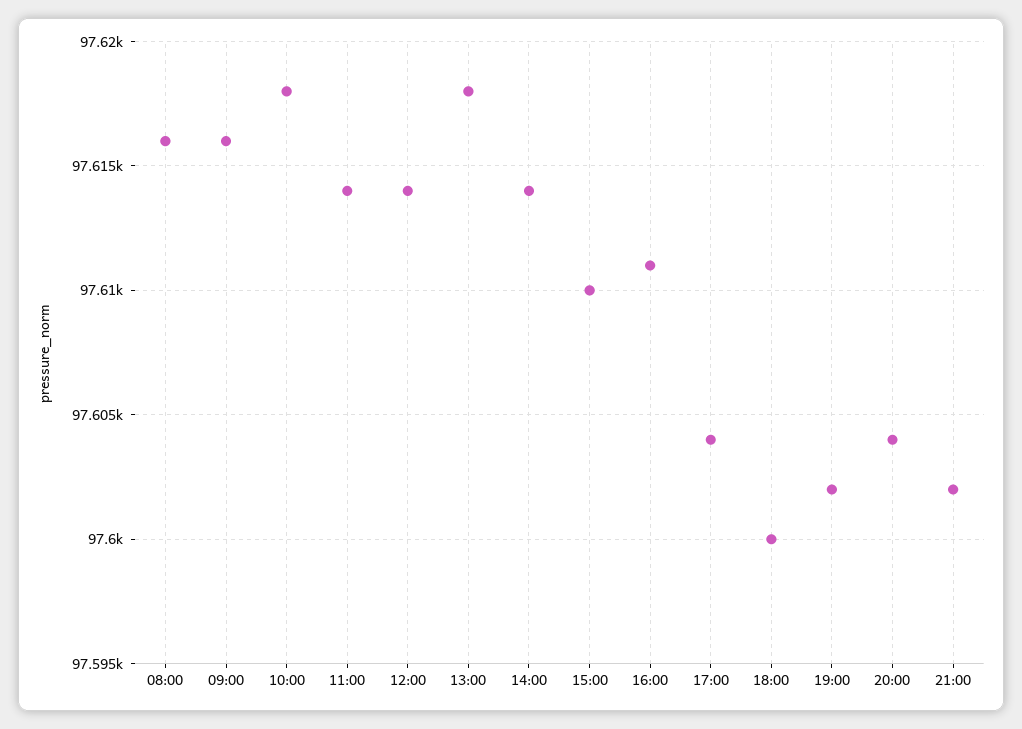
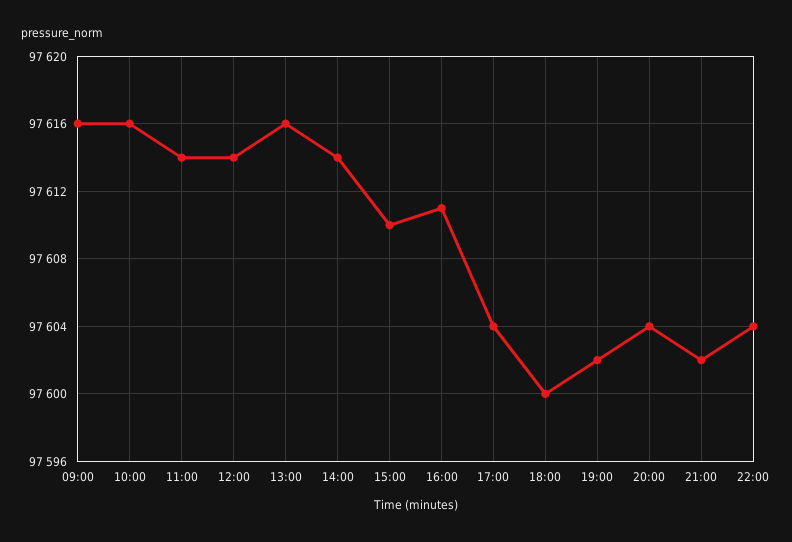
08:00: 97616 -> none
10:00: 97618 -> 97616
13:00: 97618 -> 97616
22:00: none -> 97604

